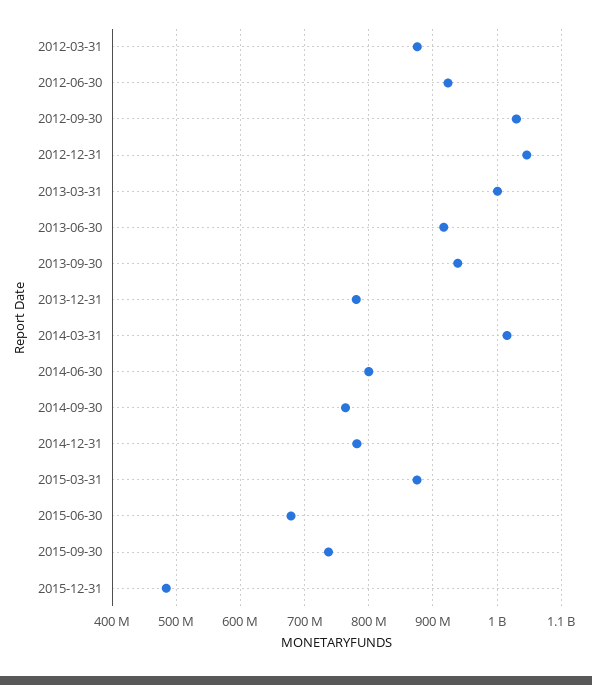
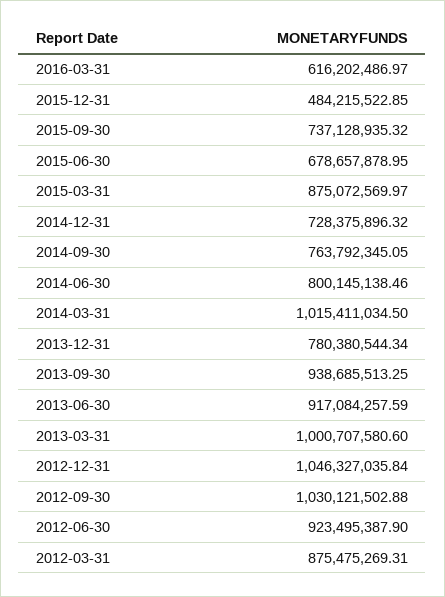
2014-12-31: 780000000 -> 728375896.32
2016-03-31: none -> 616202486.97

